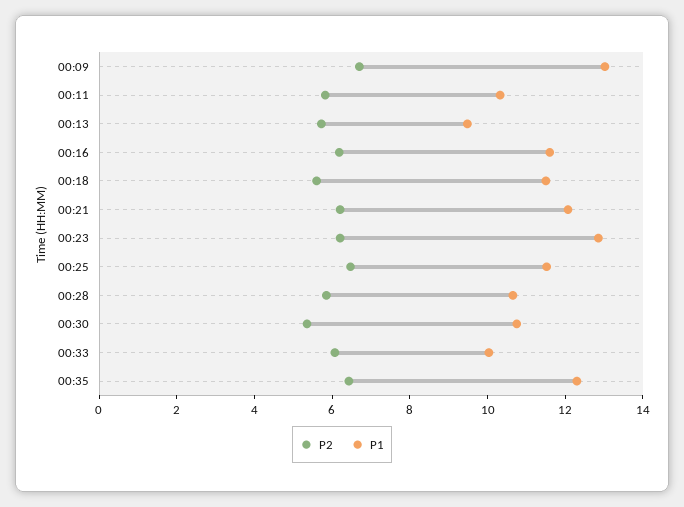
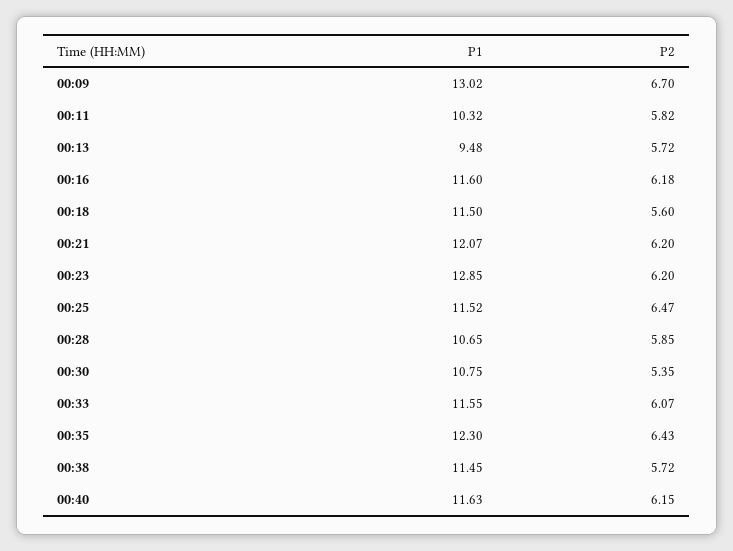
P1, 00:33: 10 -> 11.55
P1, 00:38: none -> 11.45
P2, 00:38: none -> 5.72
P1, 00:40: none -> 11.63
P2, 00:40: none -> 6.15

